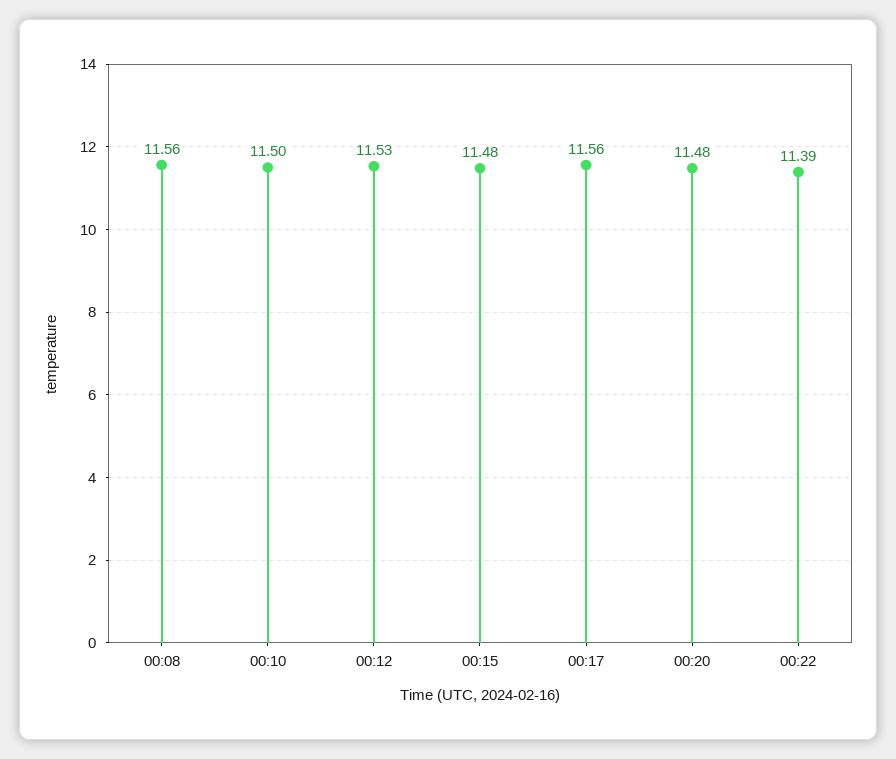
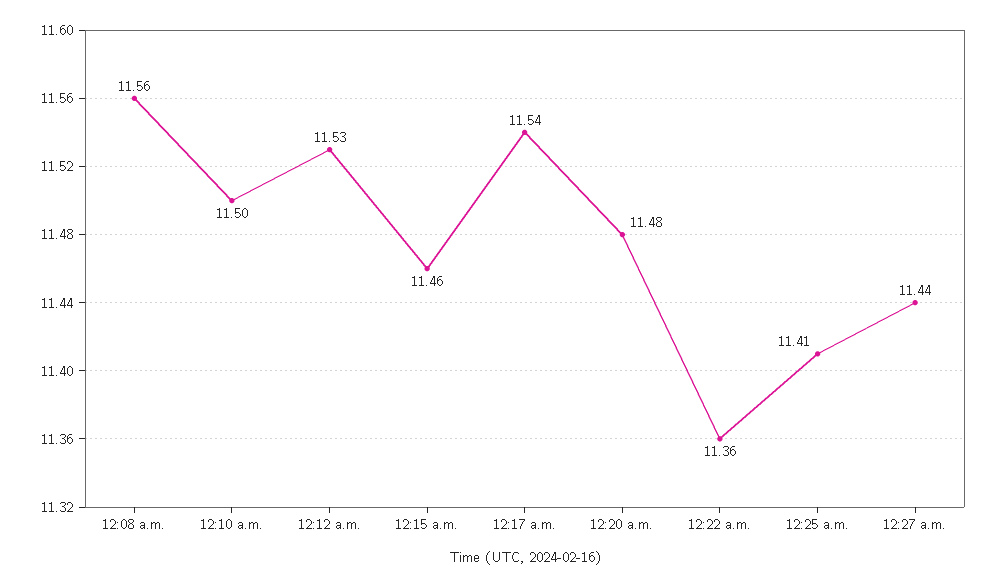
00:15: 11.48 -> 11.46
00:17: 11.56 -> 11.54
00:22: 11.39 -> 11.36
12:25 a.m.: none -> 11.41
12:27 a.m.: none -> 11.44

